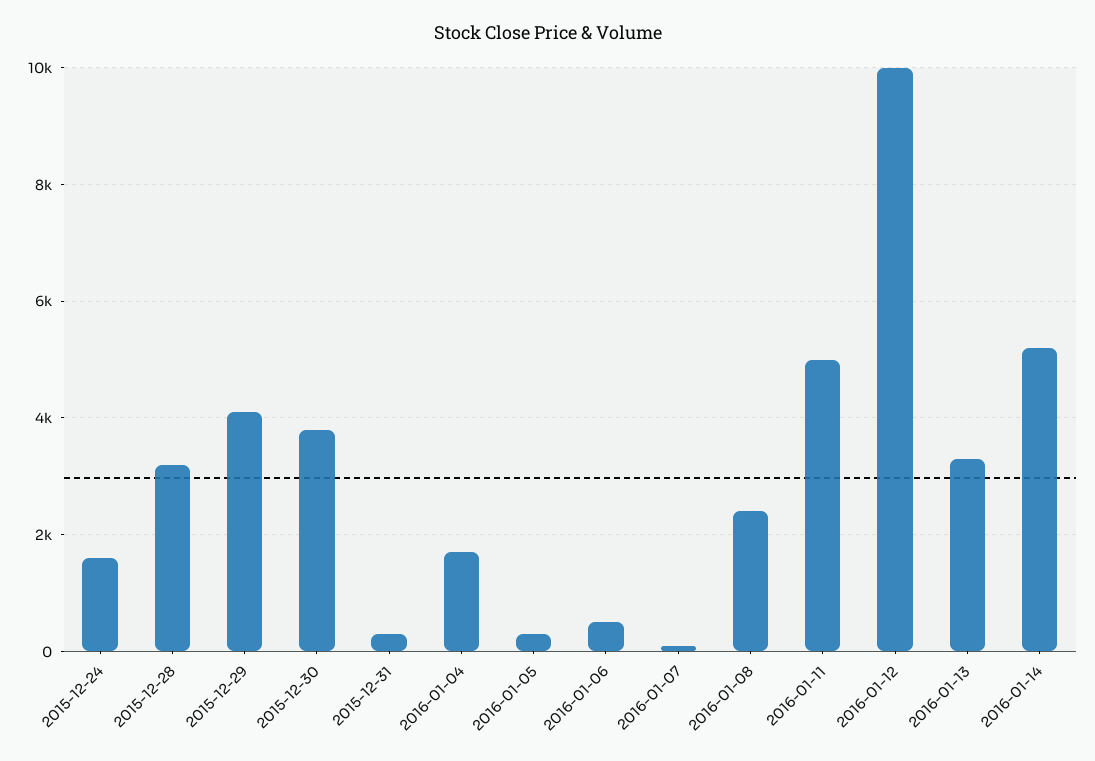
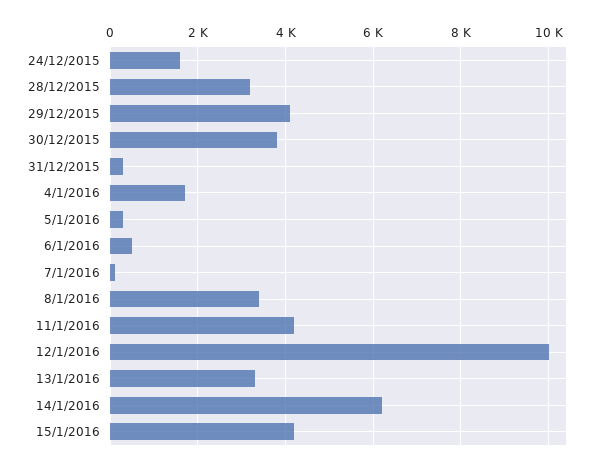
2016-01-08: 2400 -> 3400
2016-01-11: 5000 -> 4200
2016-01-14: 5200 -> 6200
15/1/2016: none -> 4200

